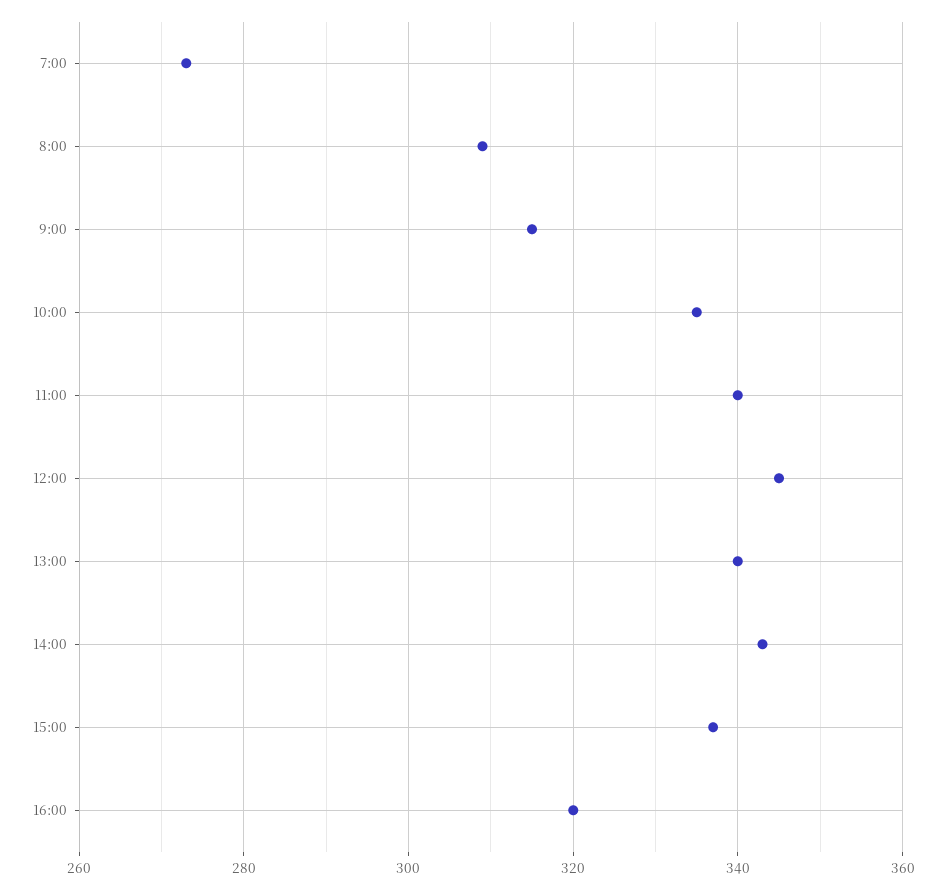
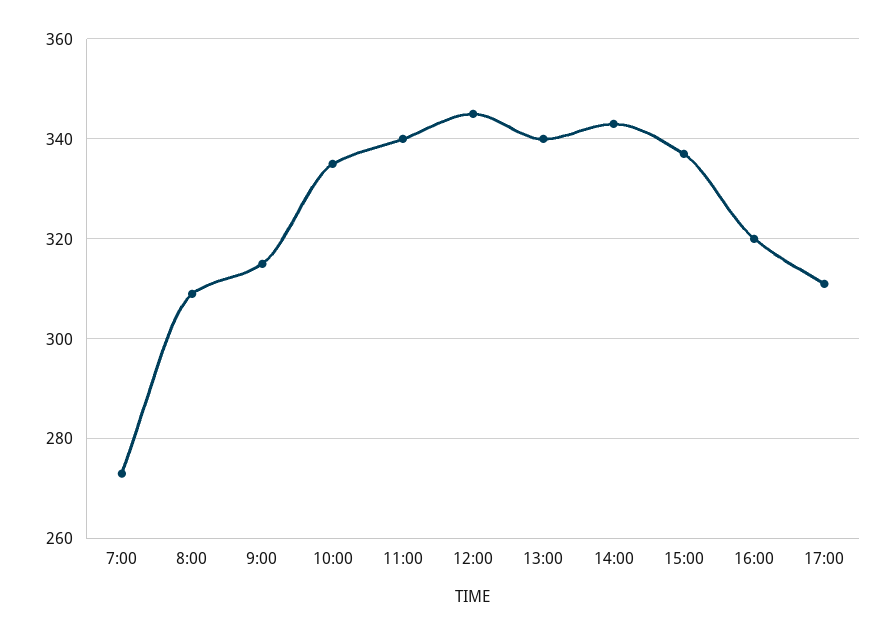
17:00: none -> 310

